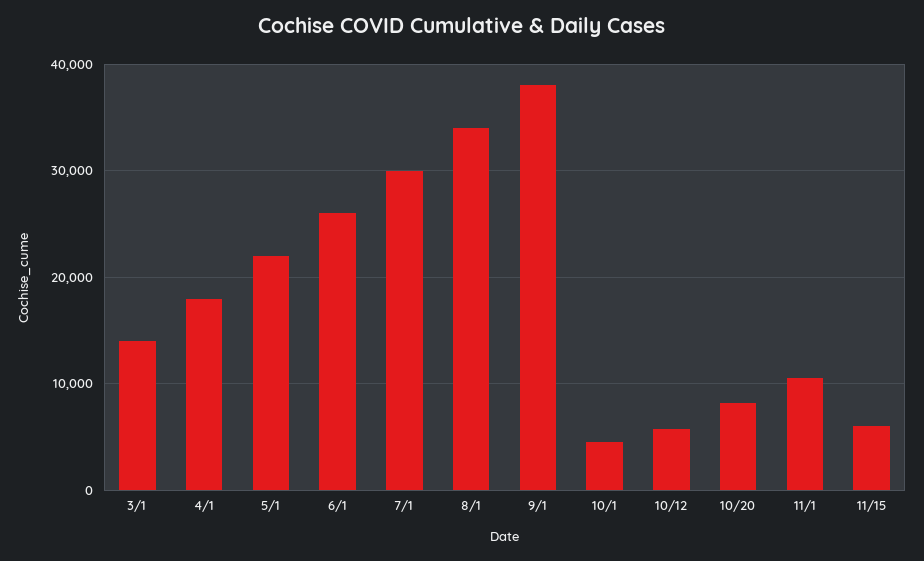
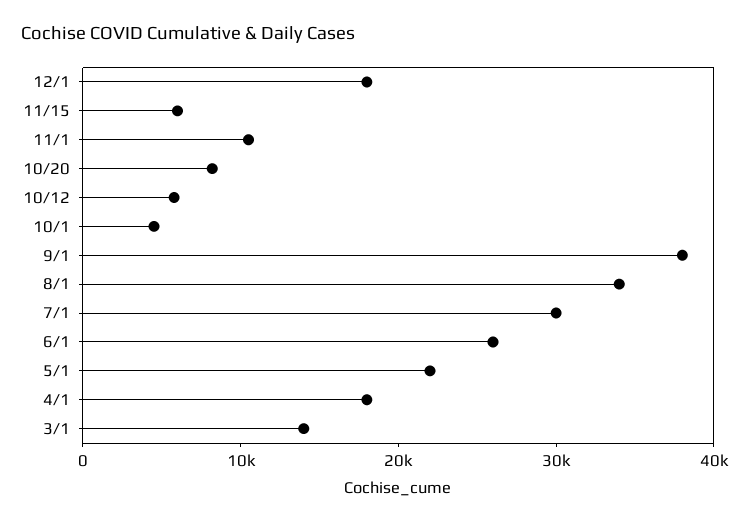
12/1: none -> 18000

